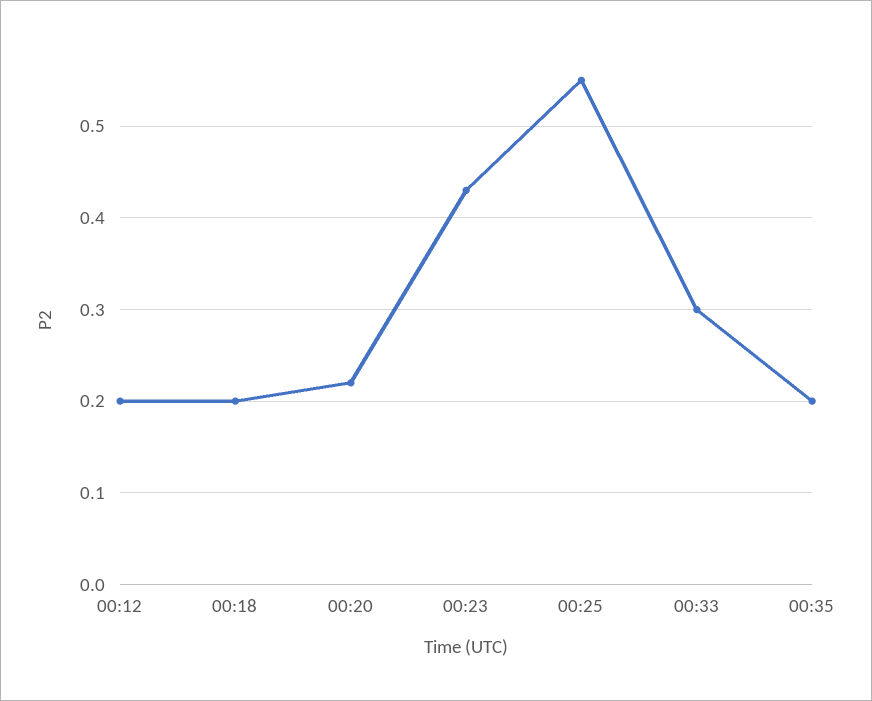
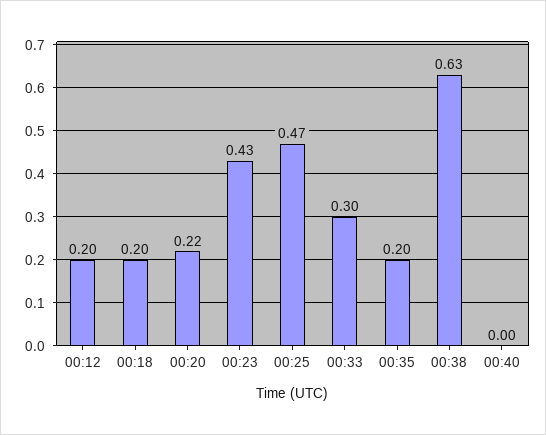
00:25: 0.55 -> 0.47
00:38: none -> 0.63
00:40: none -> 0

